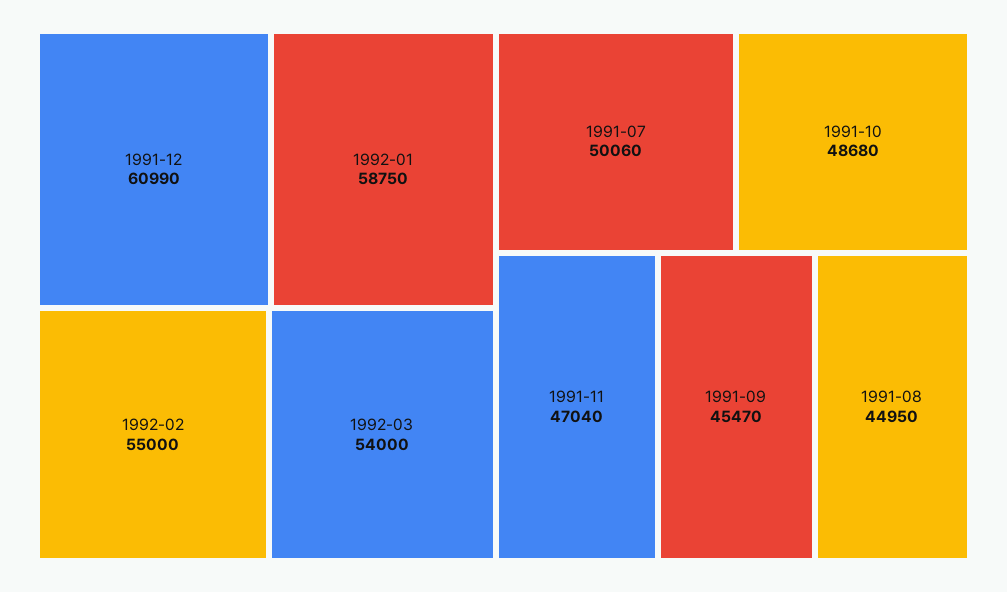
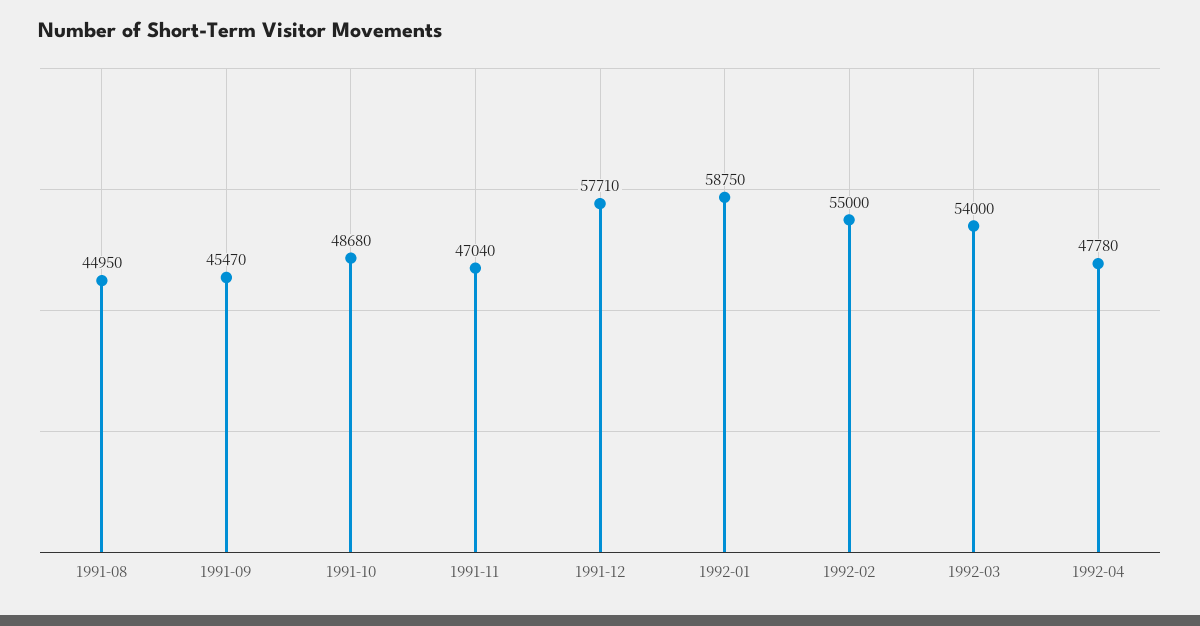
1991-12: 60990 -> 57710
1991-07: 50060 -> none
1992-04: none -> 47780

